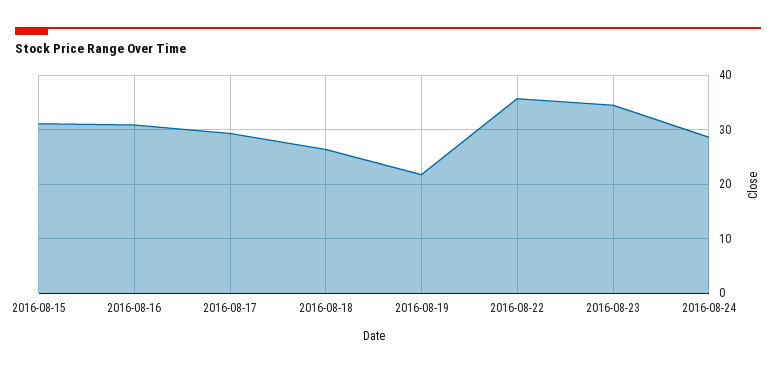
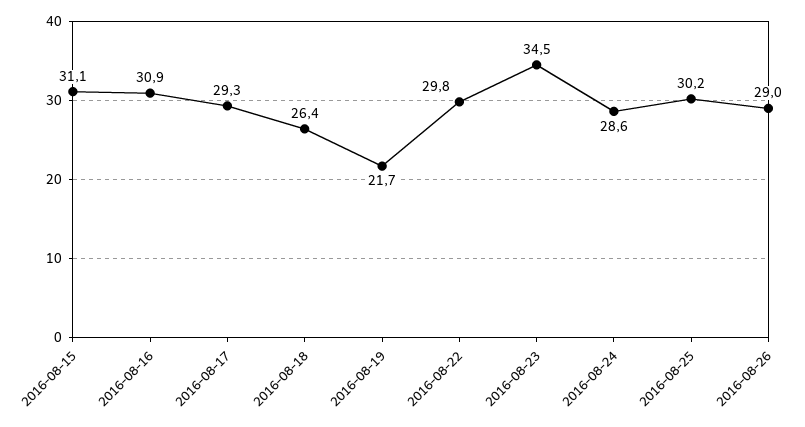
2016-08-22: 36 -> 29.8
2016-08-25: none -> 30.2
2016-08-26: none -> 29

